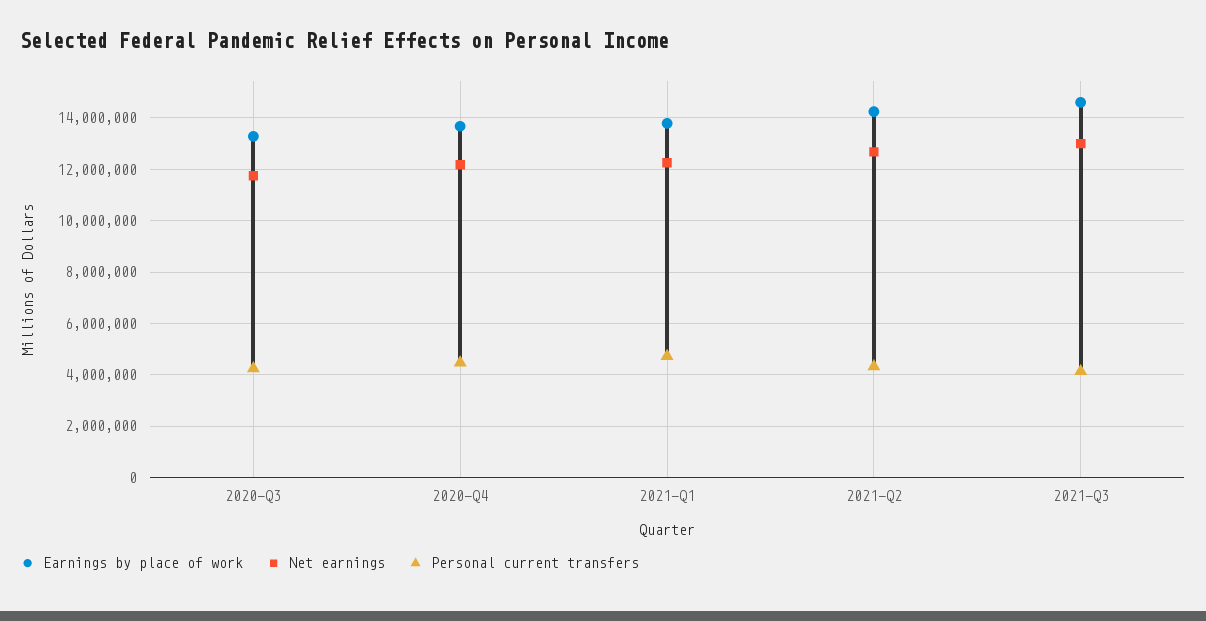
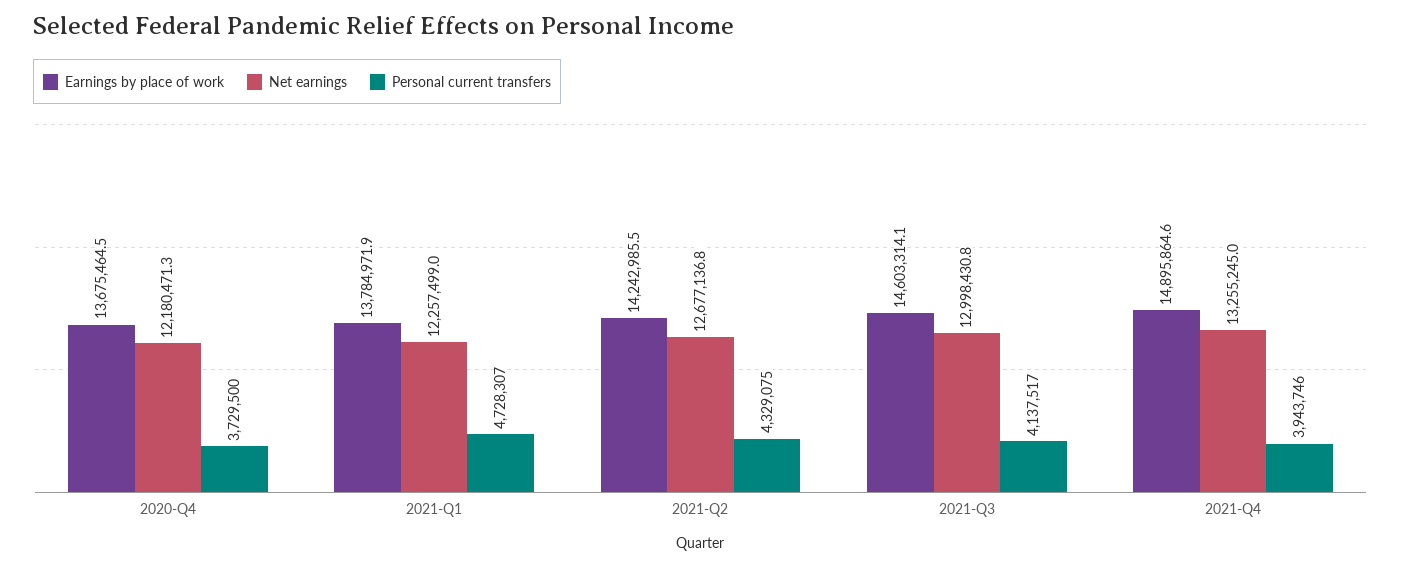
Earnings by place of work, 2020-Q3: 13250000 -> none
Net earnings, 2020-Q3: 11750000 -> none
Personal current transfers, 2020-Q3: 4250000 -> none
Personal current transfers, 2020-Q4: 4500000 -> 3729500
Earnings by place of work, 2021-Q4: none -> 14895864.6
Net earnings, 2021-Q4: none -> 13255245
Personal current transfers, 2021-Q4: none -> 3943746

